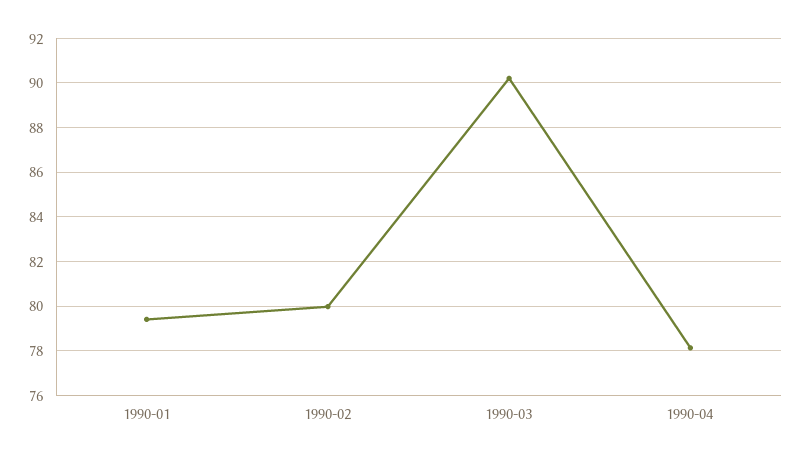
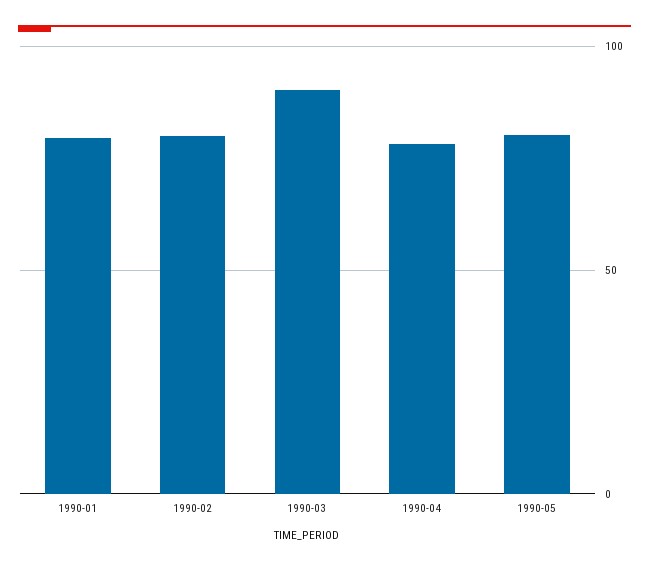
1990-05: none -> 80

